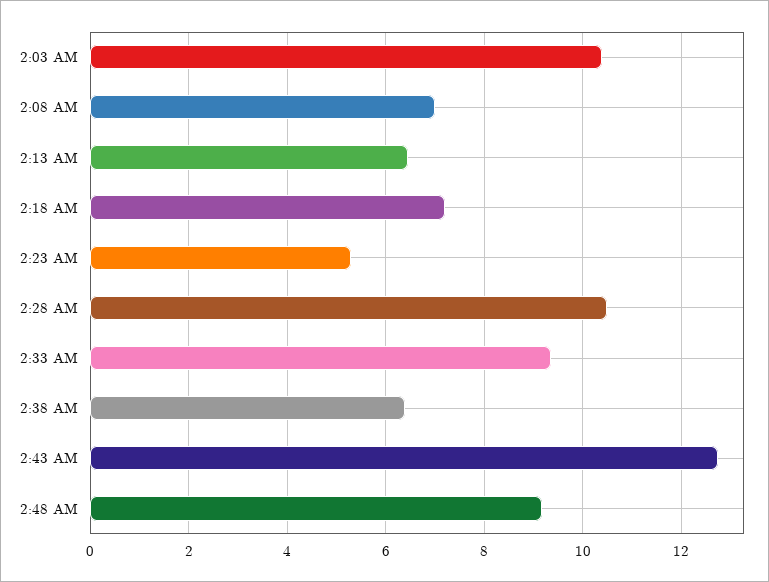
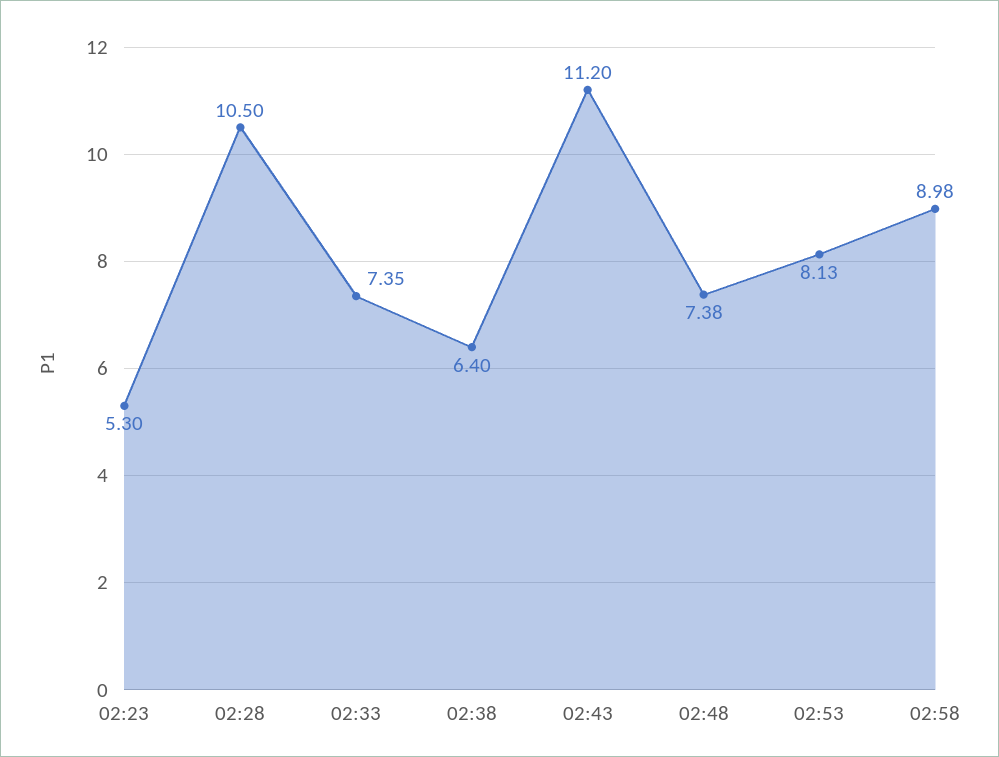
2:03 AM: 10.4 -> none
2:08 AM: 7 -> none
2:13 AM: 6.4 -> none
2:18 AM: 7.2 -> none
2:33 AM: 9.4 -> 7.35
2:43 AM: 12.8 -> 11.2
2:48 AM: 9.2 -> 7.38
02:53: none -> 8.13
02:58: none -> 8.98

